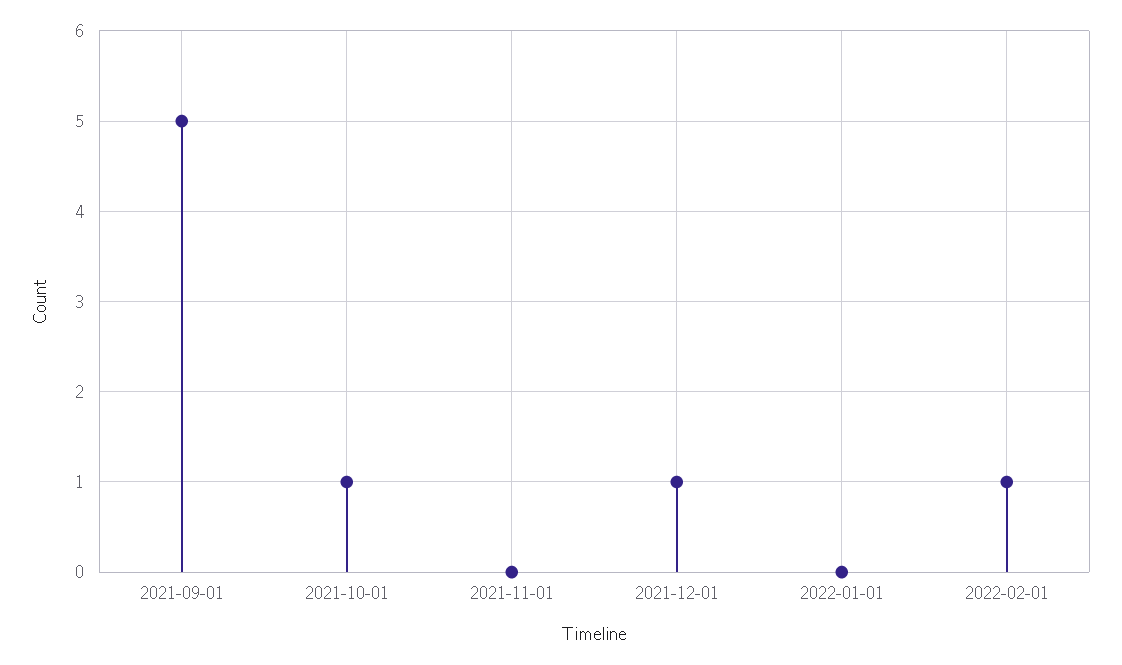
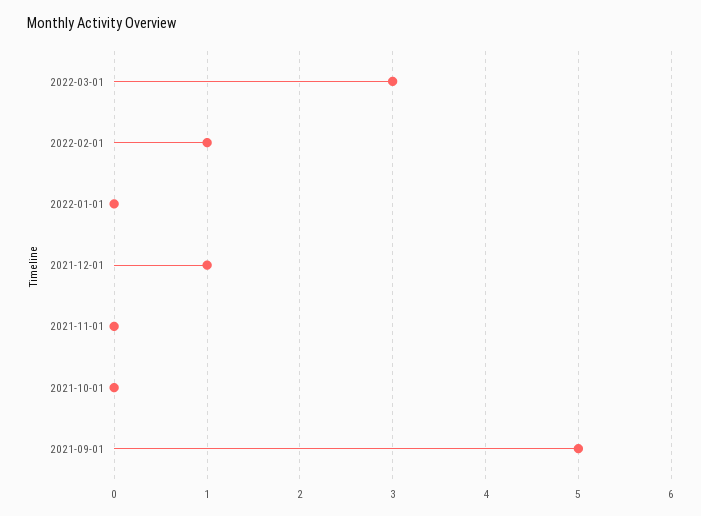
2021-10-01: 1 -> 0
2022-03-01: none -> 3

